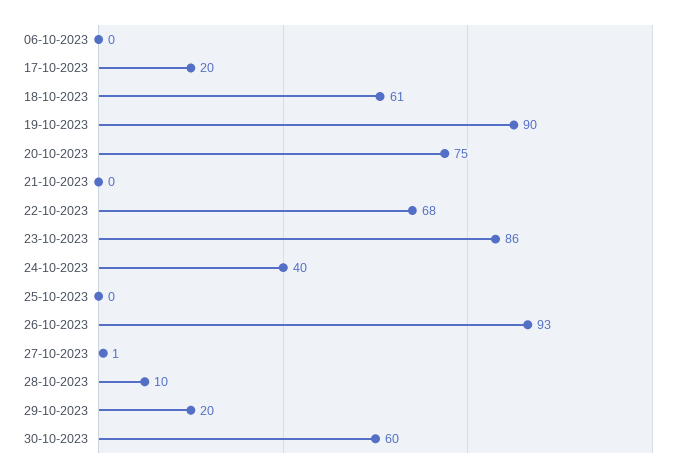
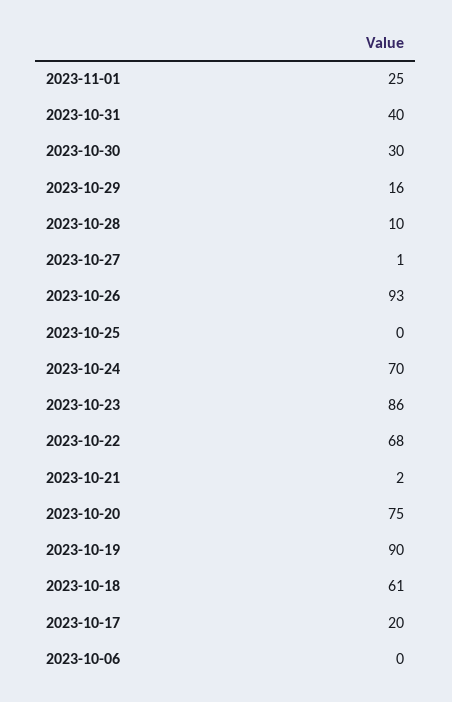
21-10-2023: 0 -> 2
24-10-2023: 40 -> 70
29-10-2023: 20 -> 16
30-10-2023: 60 -> 30
2023-11-01: none -> 25
2023-10-31: none -> 40

